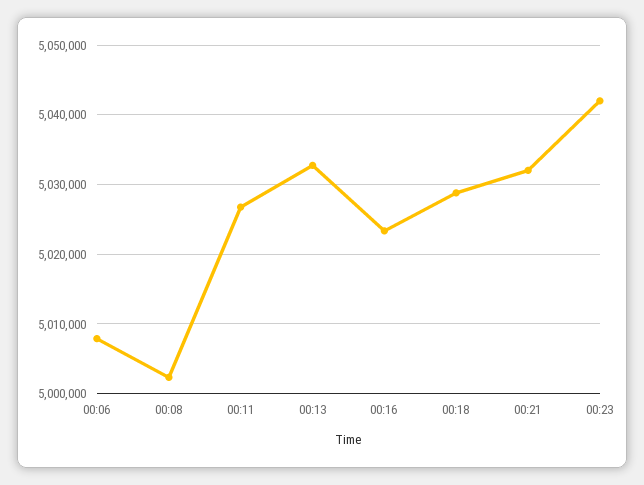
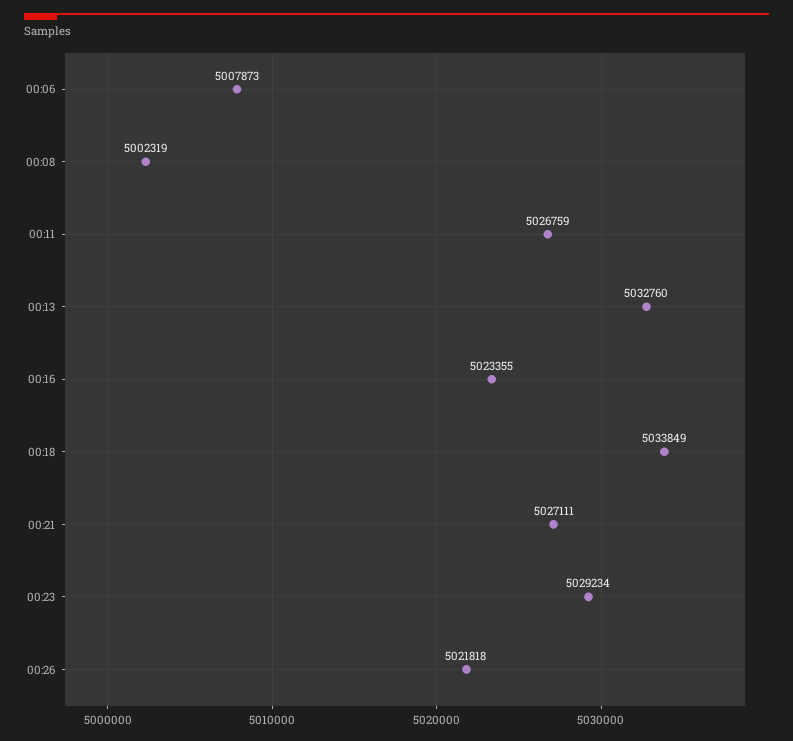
00:18: 5029000 -> 5033849
00:21: 5032000 -> 5027111
00:23: 5042000 -> 5029234
00:26: none -> 5021818

